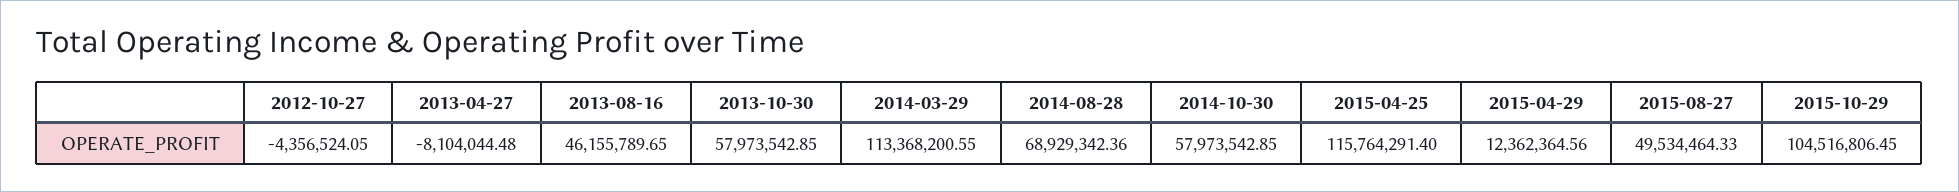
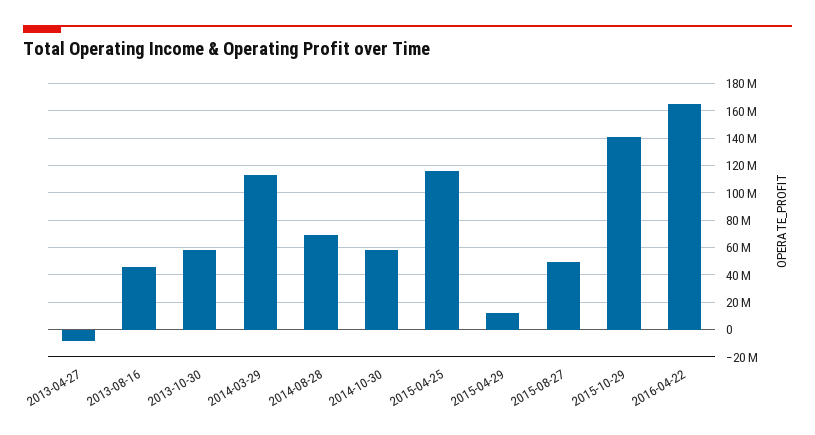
2012-10-27: -4356524.05 -> none
2015-10-29: 104516806.45 -> 140000000
2016-04-22: none -> 165000000

